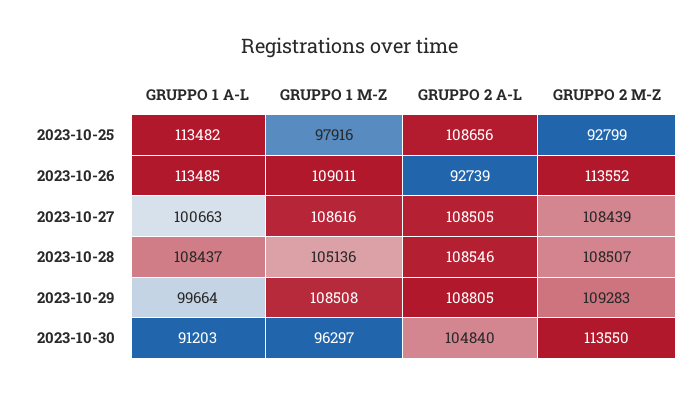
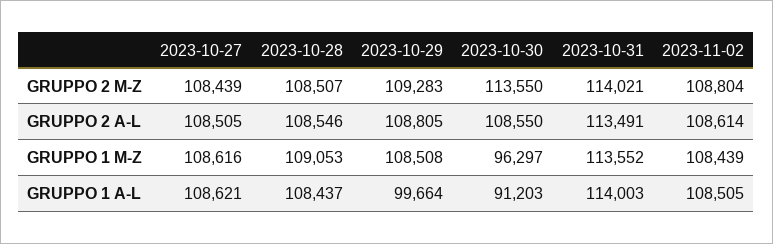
GRUPPO 1 A-L, 2023-10-25: 113482 -> none
GRUPPO 1 M-Z, 2023-10-25: 97916 -> none
GRUPPO 2 A-L, 2023-10-25: 108656 -> none
GRUPPO 2 M-Z, 2023-10-25: 92799 -> none
GRUPPO 1 A-L, 2023-10-26: 113485 -> none
GRUPPO 1 M-Z, 2023-10-26: 109011 -> none
GRUPPO 2 A-L, 2023-10-26: 92739 -> none
GRUPPO 2 M-Z, 2023-10-26: 113552 -> none
GRUPPO 1 A-L, 2023-10-27: 100663 -> 108621
GRUPPO 1 M-Z, 2023-10-28: 105136 -> 109053
GRUPPO 2 A-L, 2023-10-30: 104840 -> 108550
GRUPPO 2 M-Z, 2023-10-31: none -> 114021
GRUPPO 2 M-Z, 2023-11-02: none -> 108804
GRUPPO 2 A-L, 2023-10-31: none -> 113491
GRUPPO 2 A-L, 2023-11-02: none -> 108614
GRUPPO 1 M-Z, 2023-10-31: none -> 113552
GRUPPO 1 M-Z, 2023-11-02: none -> 108439
GRUPPO 1 A-L, 2023-10-31: none -> 114003
GRUPPO 1 A-L, 2023-11-02: none -> 108505

